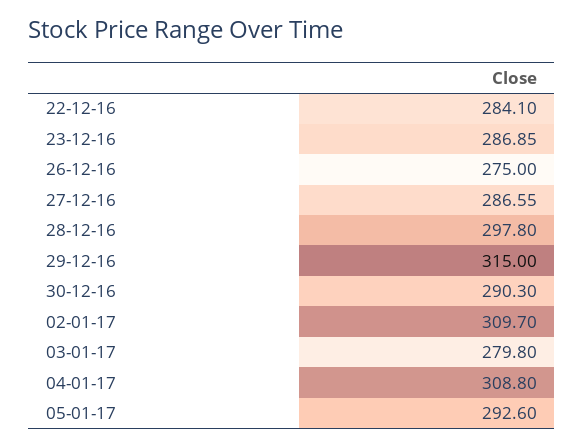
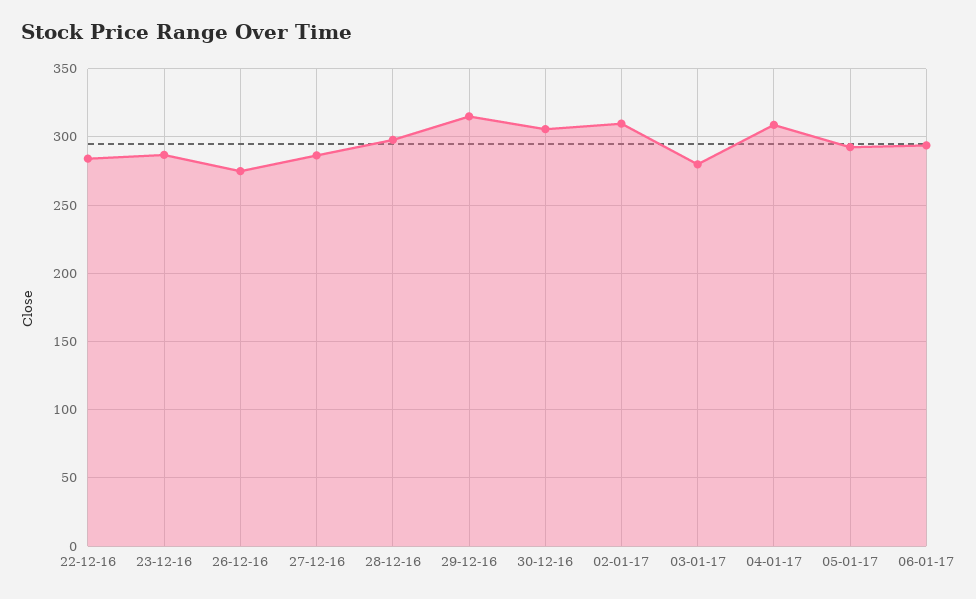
30-12-16: 290.3 -> 305
06-01-17: none -> 295

